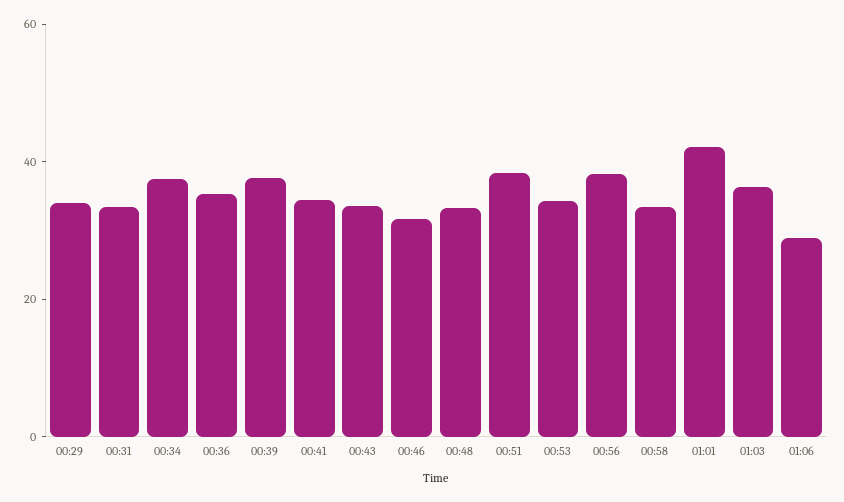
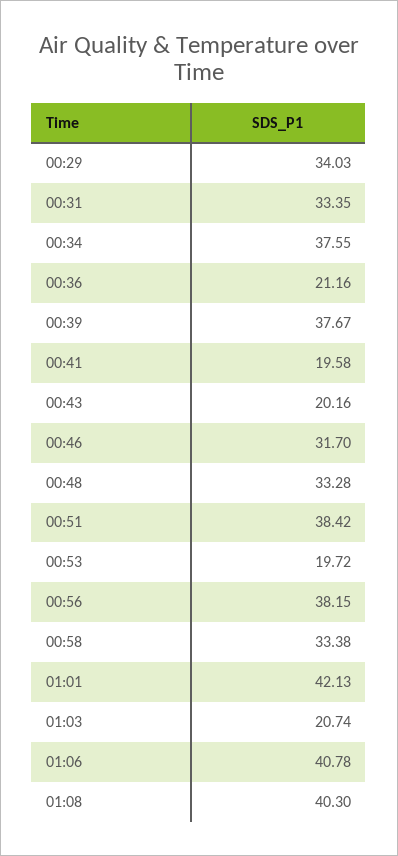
00:36: 35 -> 21.16
00:41: 35 -> 19.58
00:43: 35 -> 20.16
00:53: 35 -> 19.72
01:03: 35 -> 20.74
01:06: 30 -> 40.78
01:08: none -> 40.3

